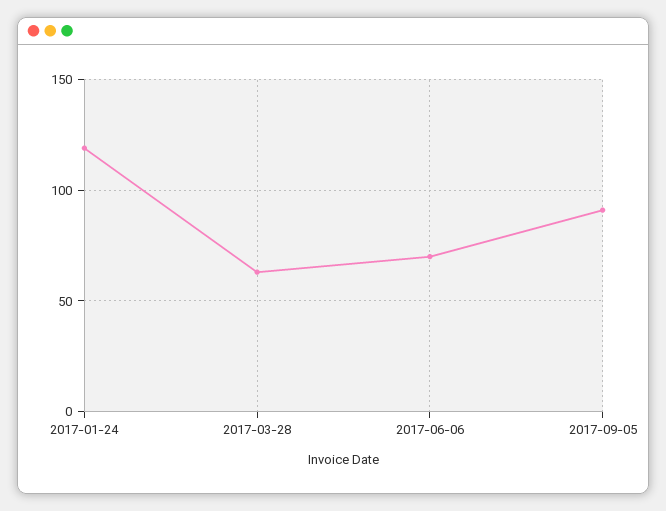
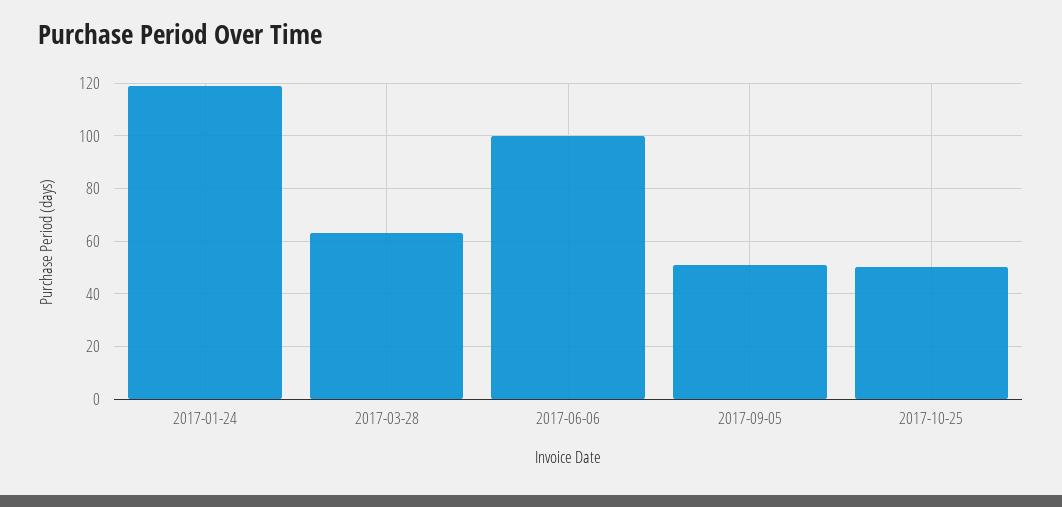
2017-06-06: 70 -> 100
2017-09-05: 90 -> 50
2017-10-25: none -> 50

